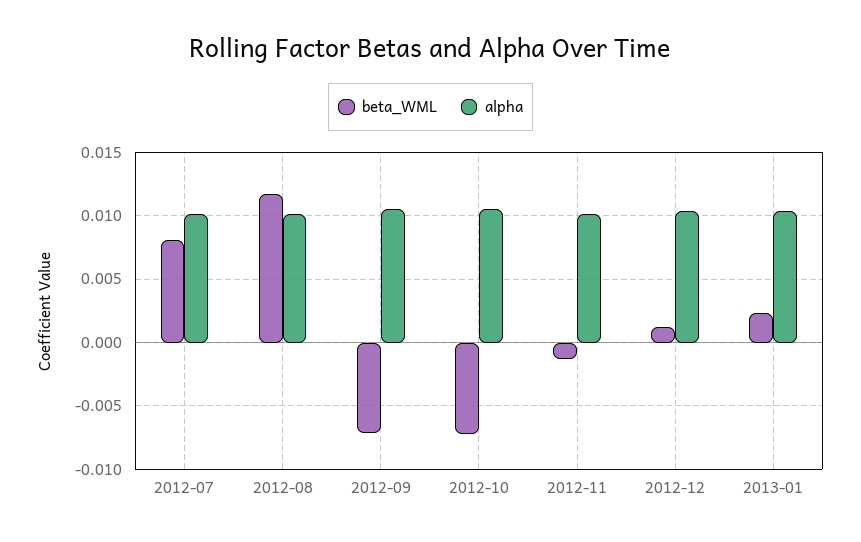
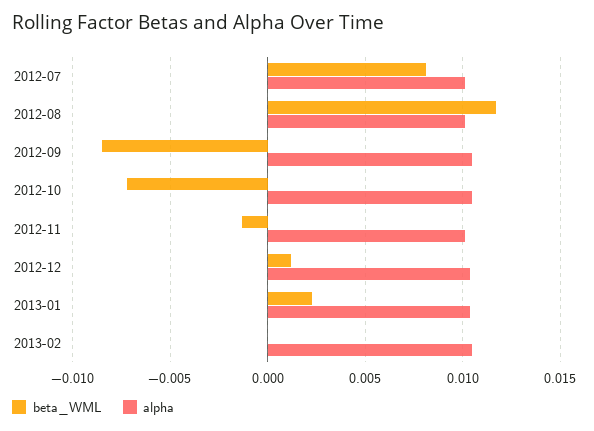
beta_WML, 2012-09: -0.007 -> -0.0085
beta_WML, 2013-02: none -> 0
alpha, 2013-02: none -> 0.0105

